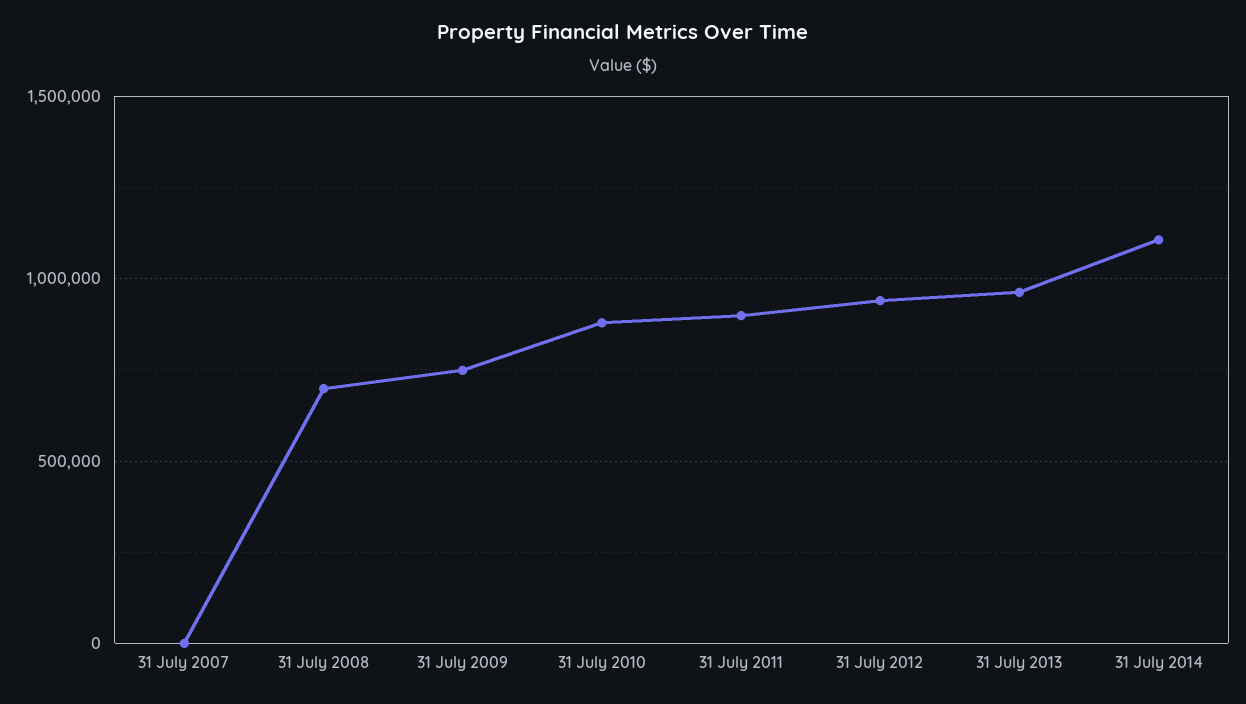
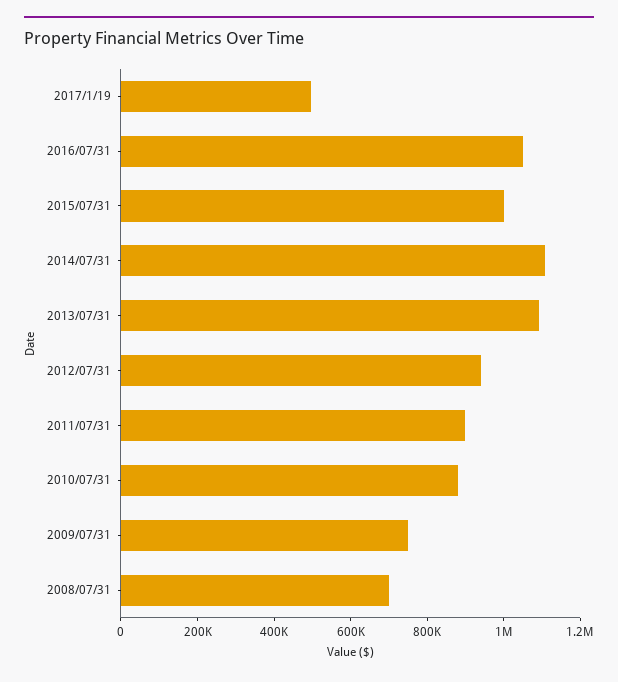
31 July 2007: 0 -> none
31 July 2013: 950000 -> 1100000
2017/1/19: none -> 500000
2016/07/31: none -> 1050000
2015/07/31: none -> 1000000

